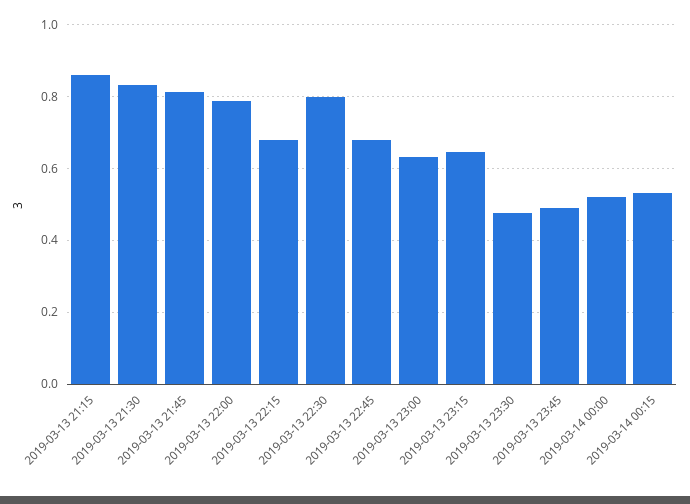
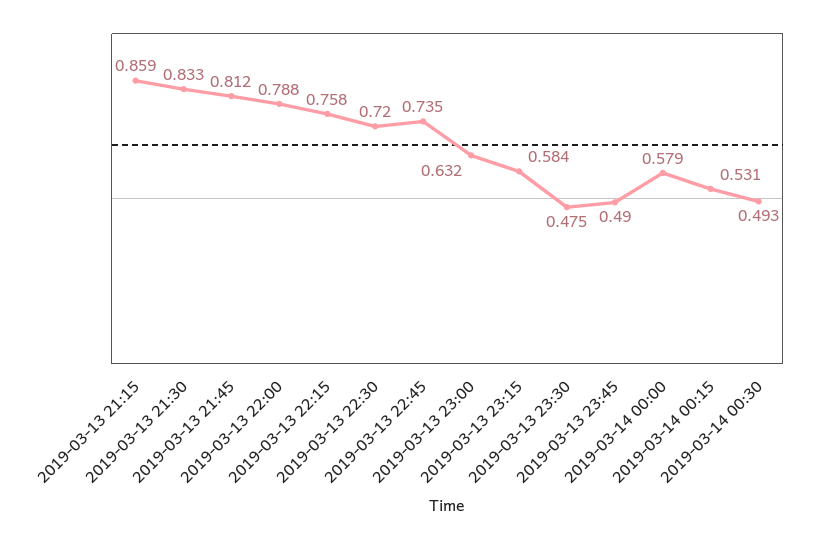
2019-03-13 22:15: 0.68 -> 0.758
2019-03-13 22:30: 0.8 -> 0.72
2019-03-13 22:45: 0.68 -> 0.735
2019-03-13 23:15: 0.64 -> 0.584
2019-03-14 00:00: 0.52 -> 0.579
2019-03-14 00:30: none -> 0.493

